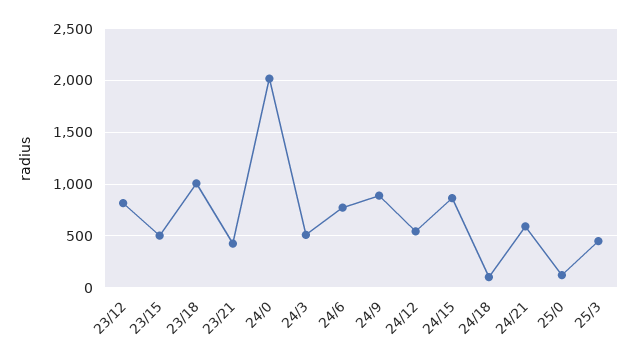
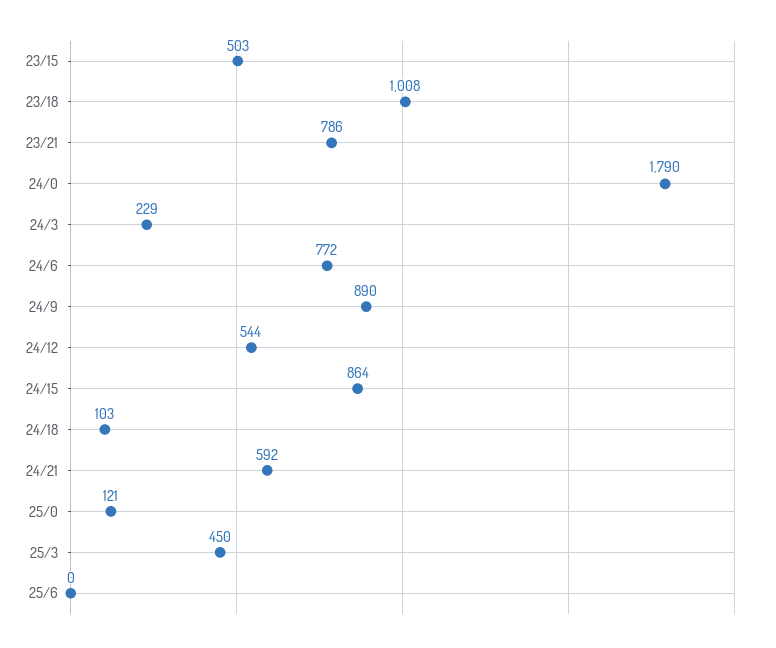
23/12: 800 -> none
23/21: 400 -> 786
24/0: 2000 -> 1790
24/3: 500 -> 229
25/6: none -> 0

